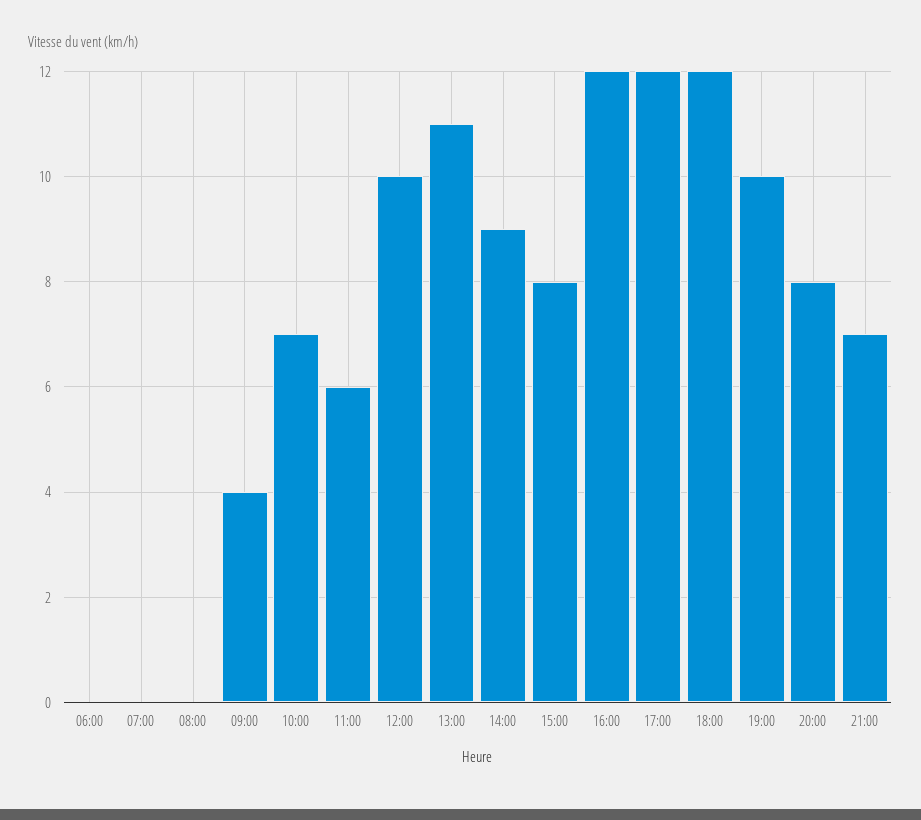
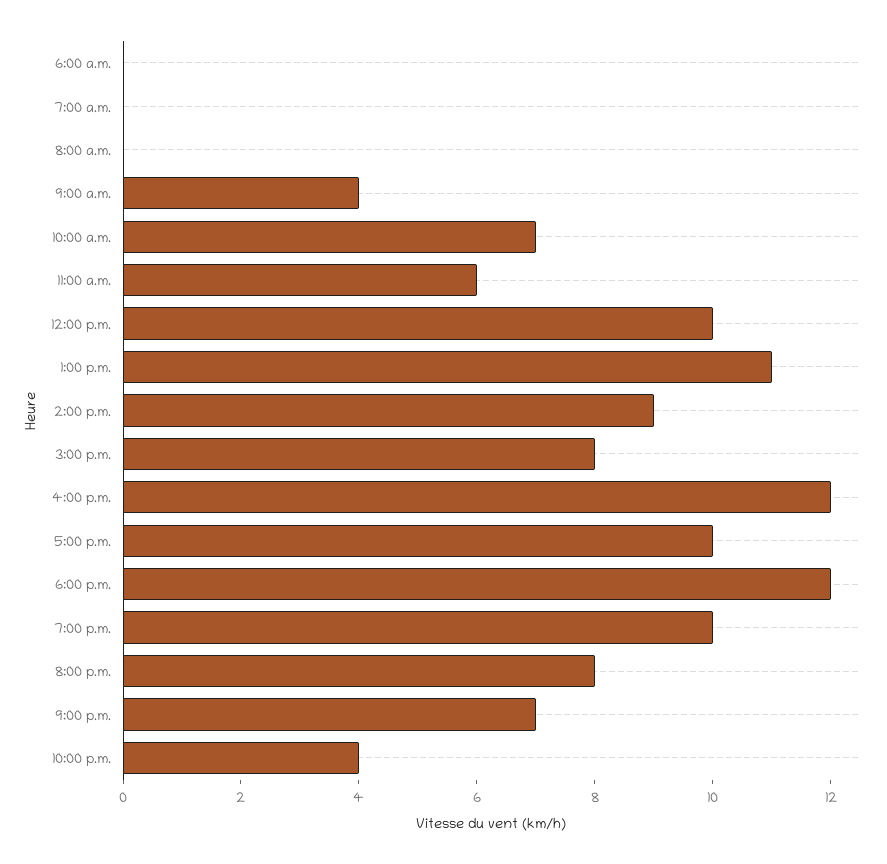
17:00: 12 -> 10
10:00 p.m.: none -> 4

